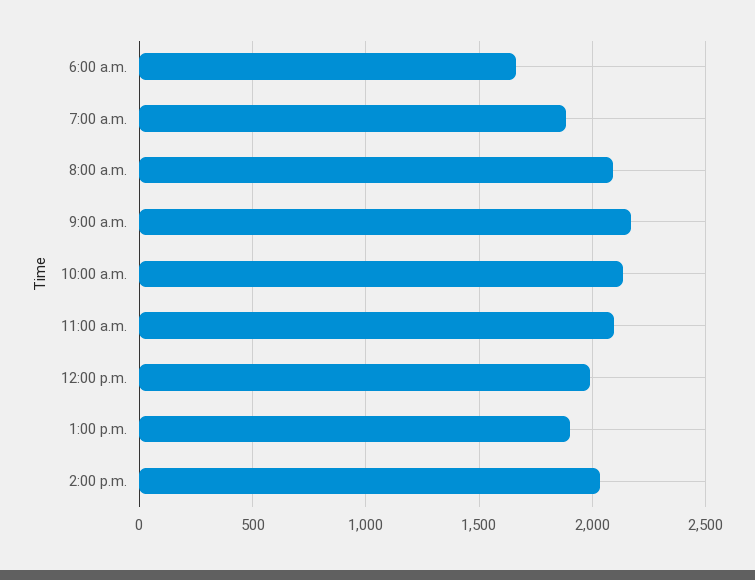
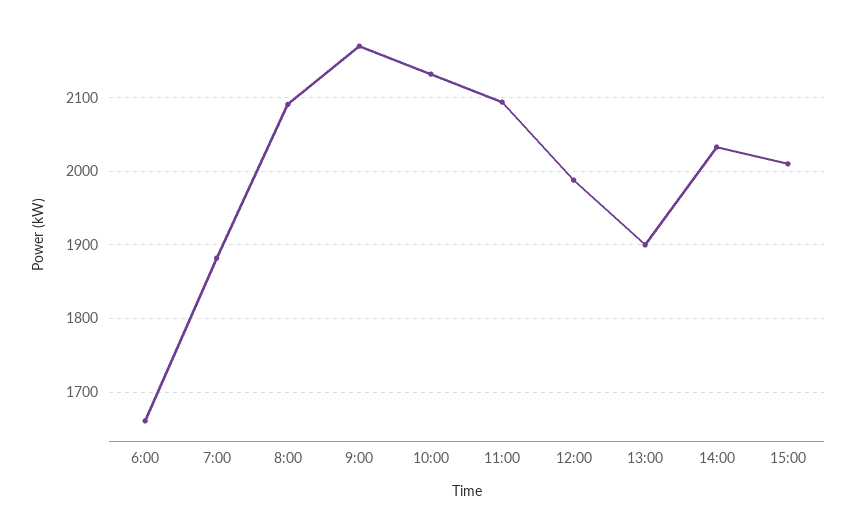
15:00: none -> 2010

